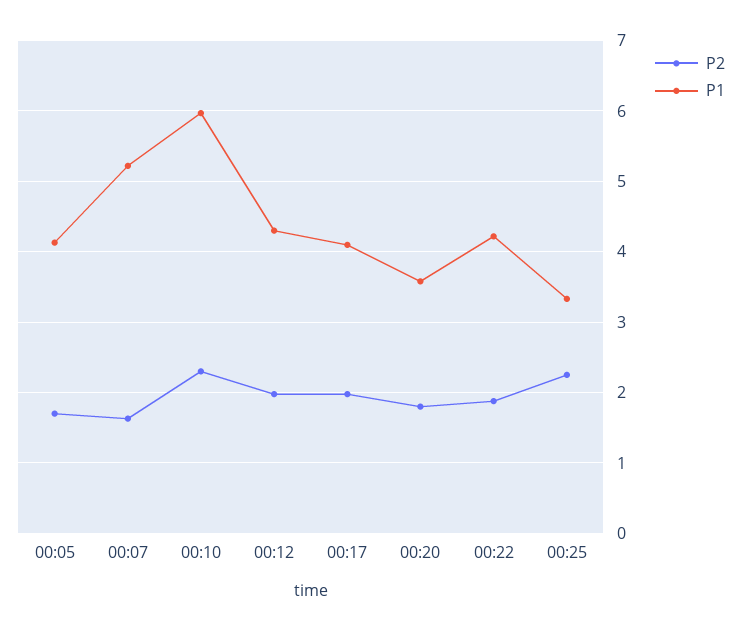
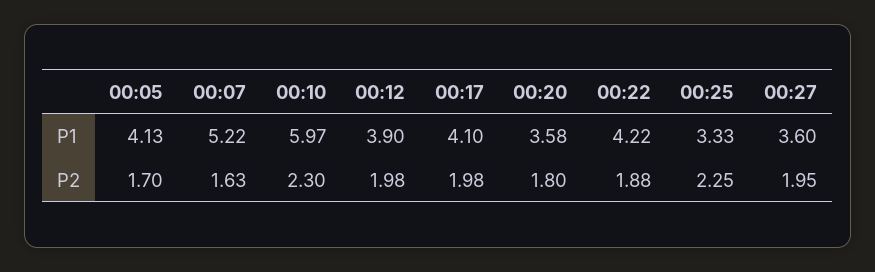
P1, 00:12: 4.3 -> 3.9
P1, 00:27: none -> 3.6
P2, 00:27: none -> 1.95

